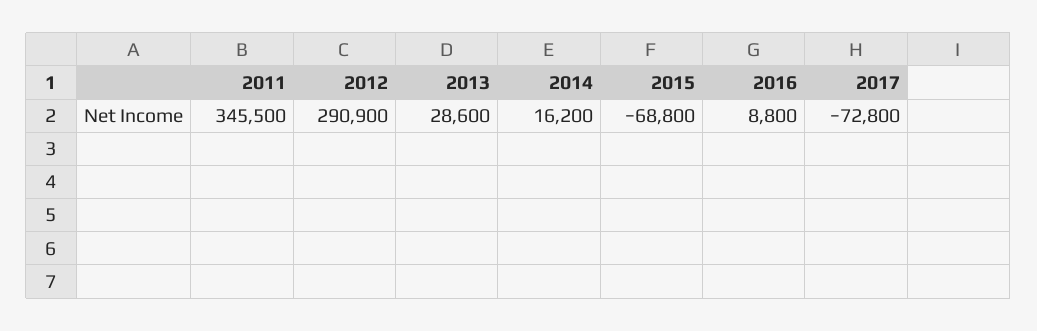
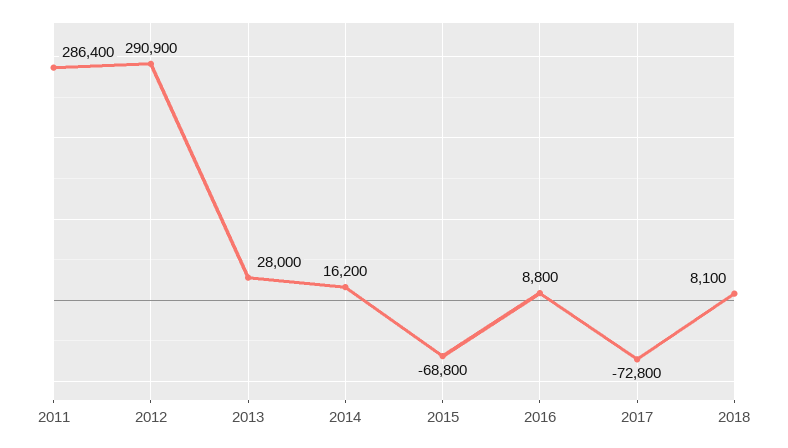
2011: 345500 -> 286400
2013: 28600 -> 28000
2018: none -> 8100

